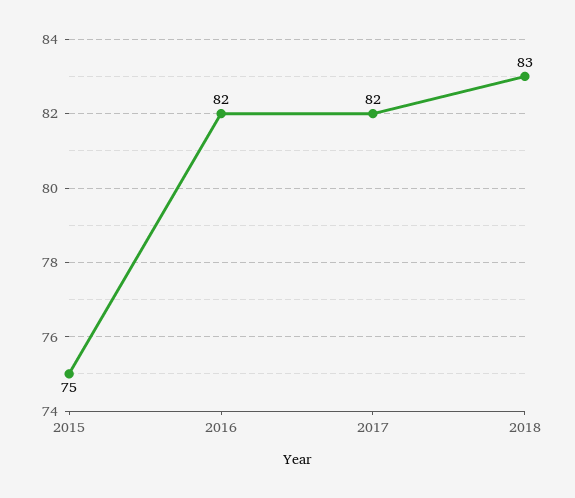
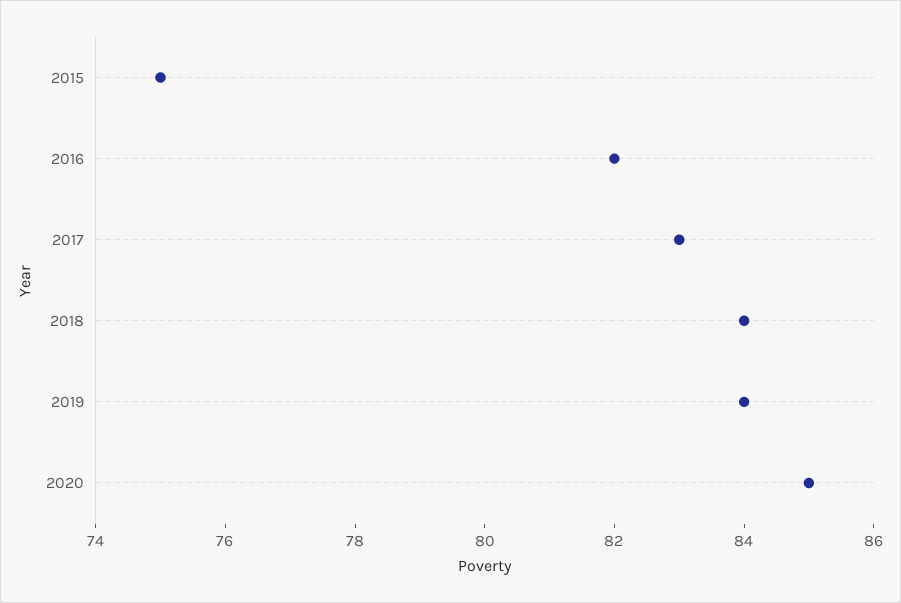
2017: 82 -> 83
2018: 83 -> 84
2019: none -> 84
2020: none -> 85

